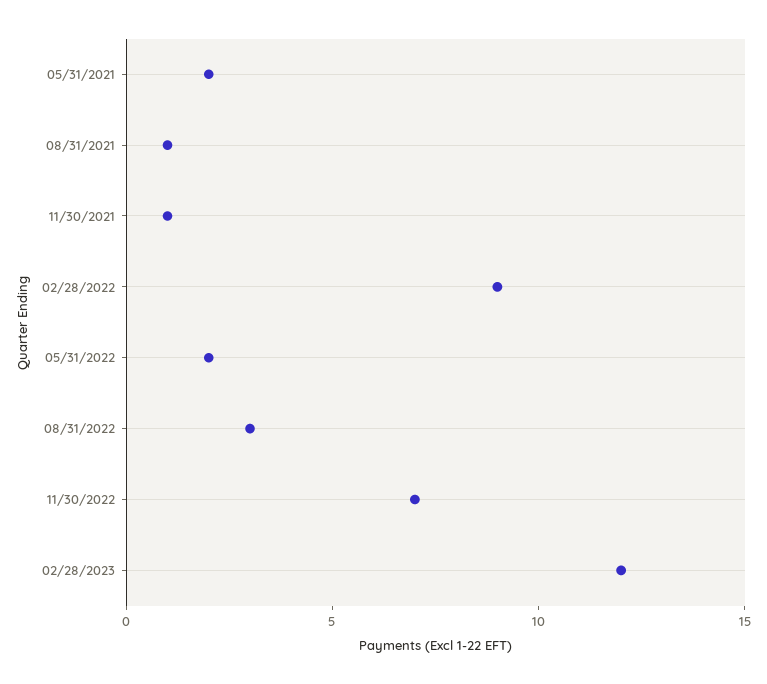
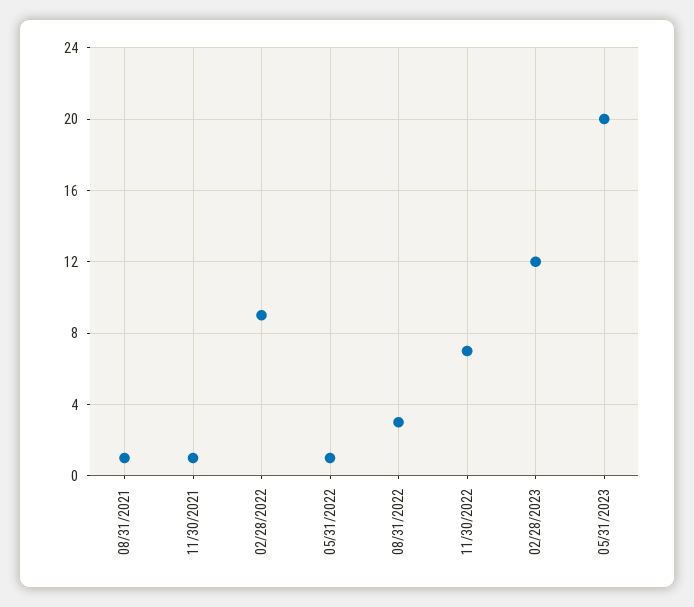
05/31/2021: 2 -> none
05/31/2022: 2 -> 1
05/31/2023: none -> 20

